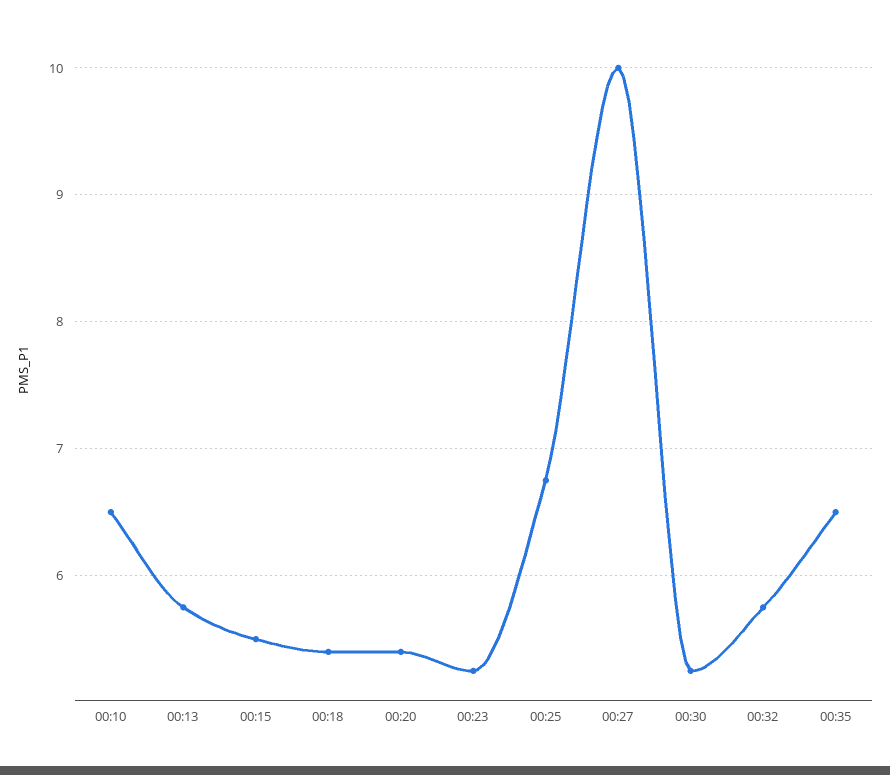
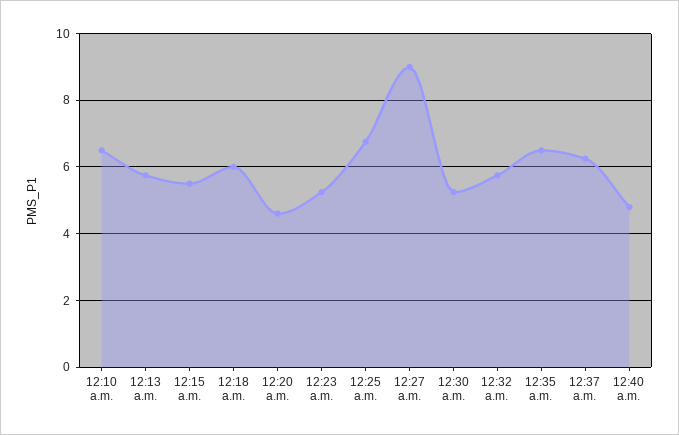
00:18: 5.4 -> 6
00:20: 5.4 -> 4.6
00:27: 10 -> 9
12:37 a.m.: none -> 6.2
12:40 a.m.: none -> 4.8

